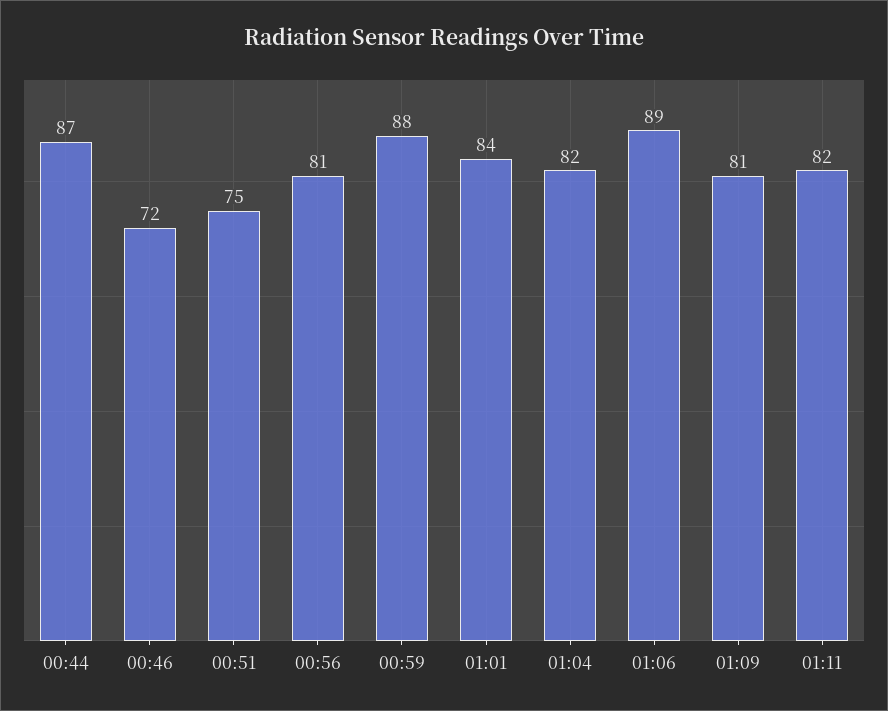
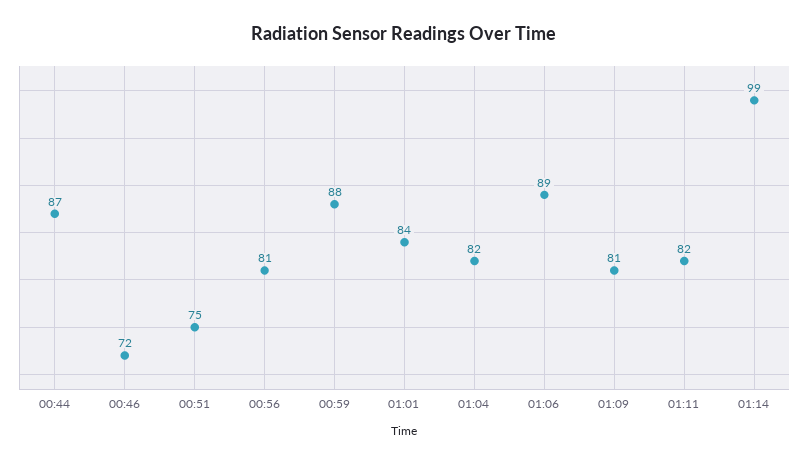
01:14: none -> 99

